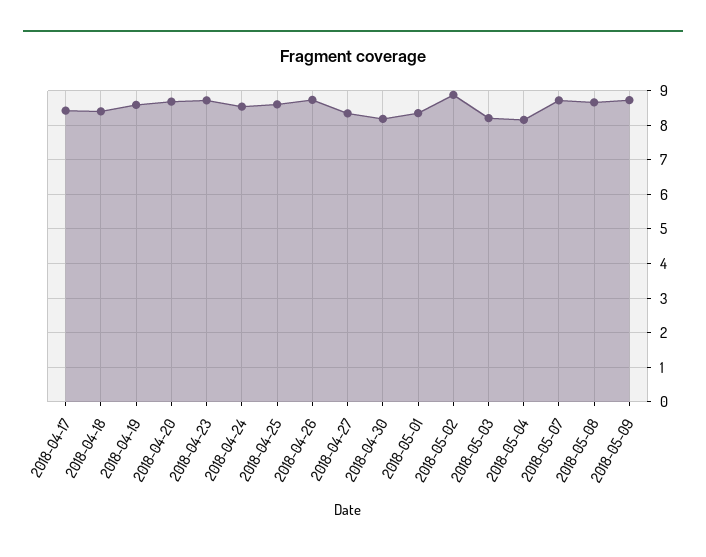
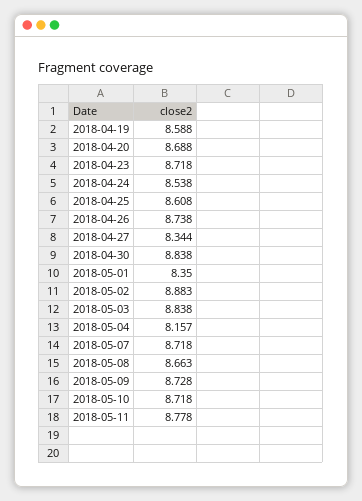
2018-04-17: 8.4 -> none
2018-04-18: 8.4 -> none
2018-04-30: 8.2 -> 8.838
2018-05-03: 8.2 -> 8.838
2018-05-10: none -> 8.718
2018-05-11: none -> 8.778

